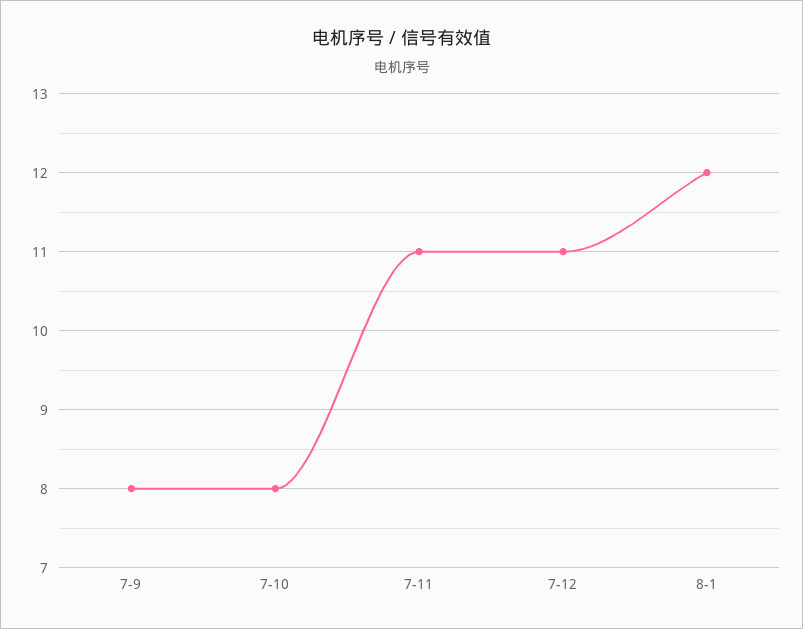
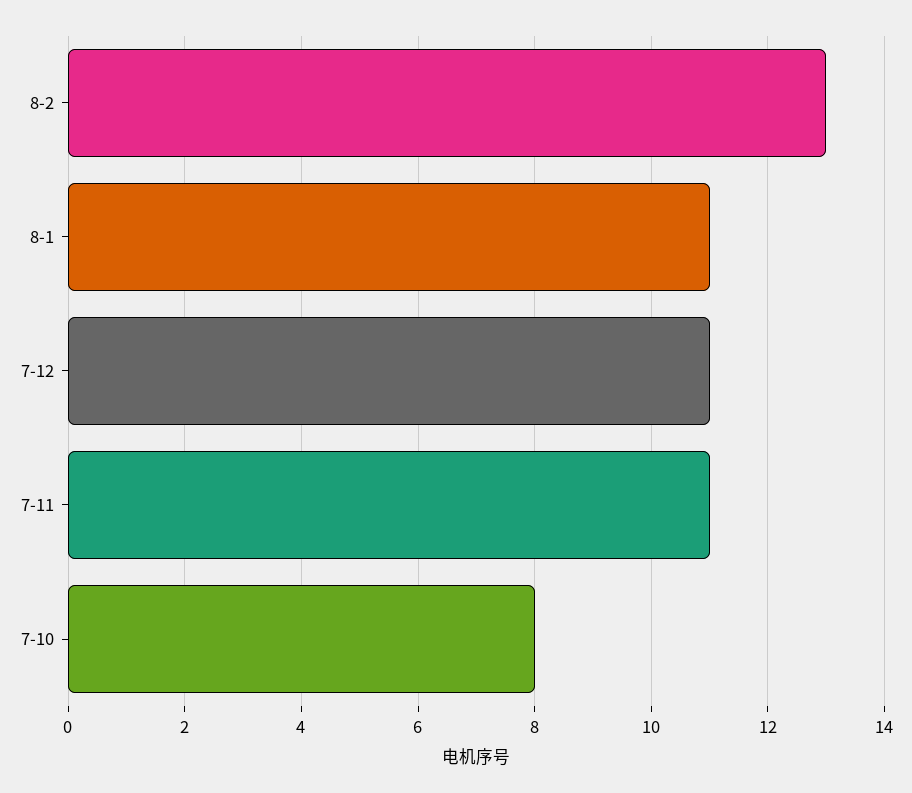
7-9: 8 -> none
8-1: 12 -> 11
8-2: none -> 13

